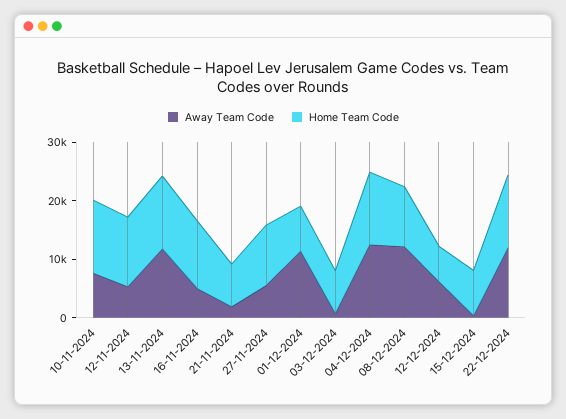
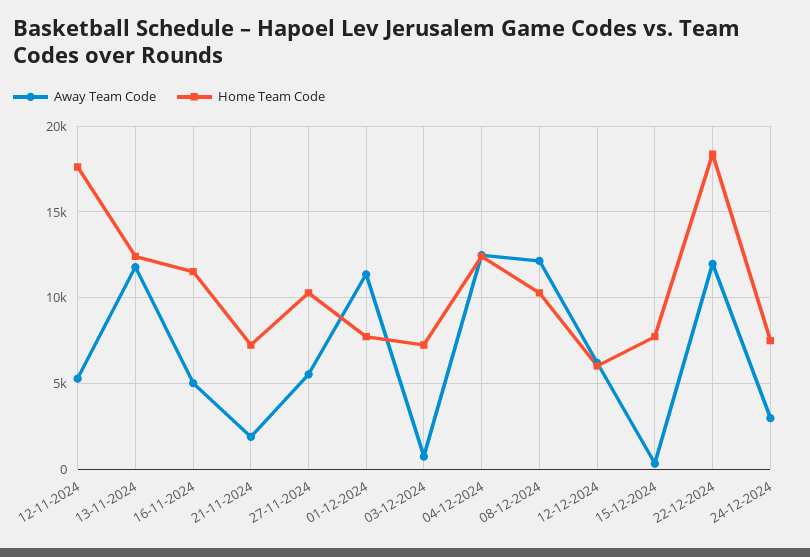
Away Team Code, 10-11-2024: 8000 -> none
Home Team Code, 10-11-2024: 12000 -> none
Home Team Code, 12-11-2024: 12000 -> 17500
Home Team Code, 22-12-2024: 12000 -> 18500
Away Team Code, 24-12-2024: none -> 3000
Home Team Code, 24-12-2024: none -> 7500

